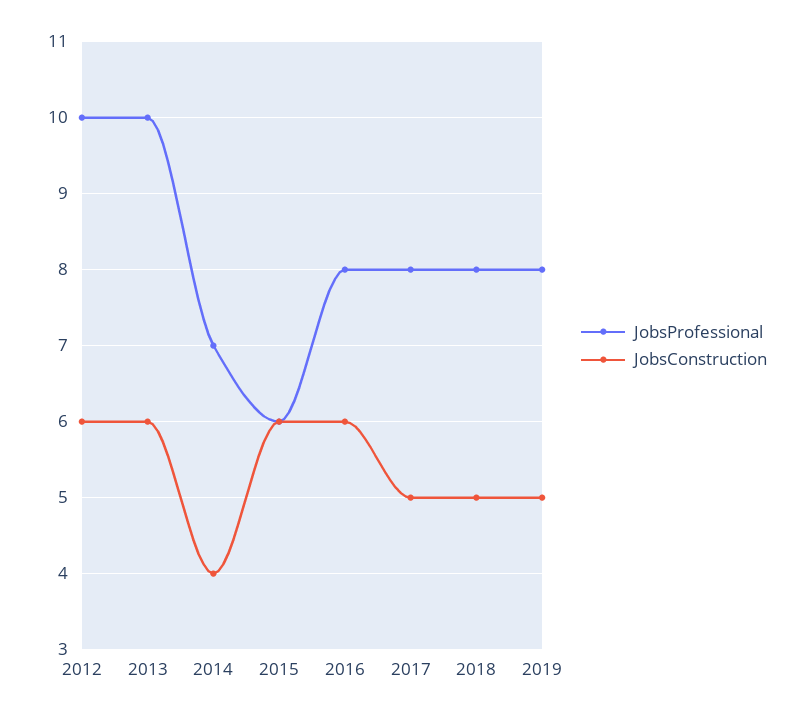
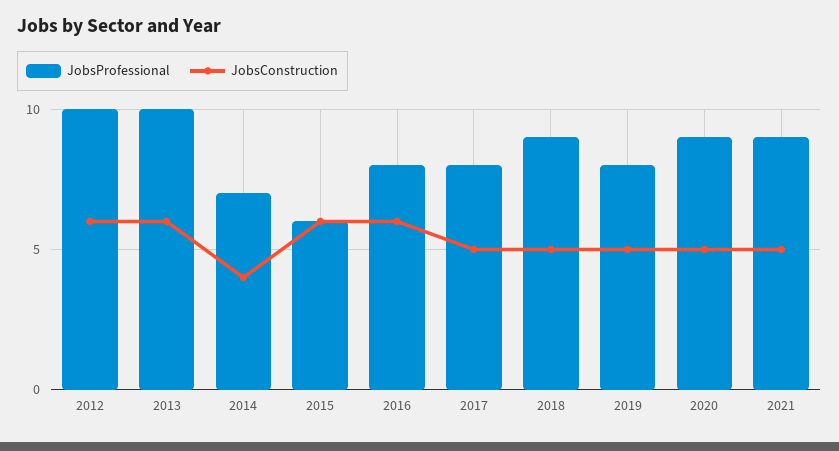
JobsProfessional, 2018: 8 -> 9
JobsProfessional, 2020: none -> 9
JobsConstruction, 2020: none -> 5
JobsProfessional, 2021: none -> 9
JobsConstruction, 2021: none -> 5

